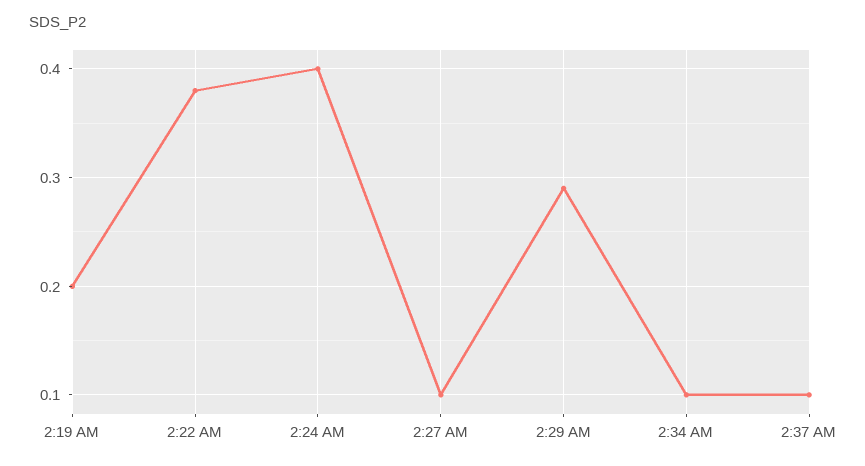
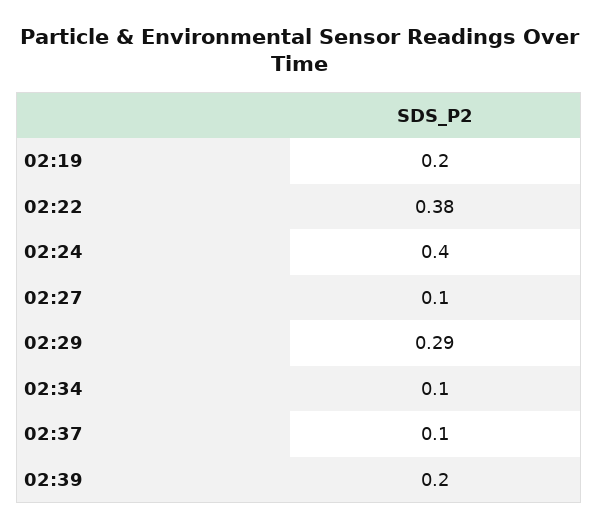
02:39: none -> 0.2

